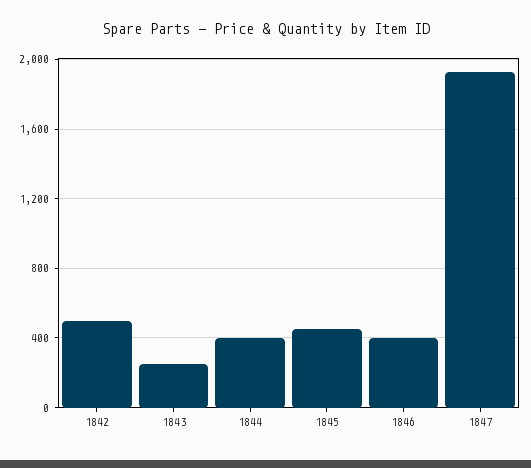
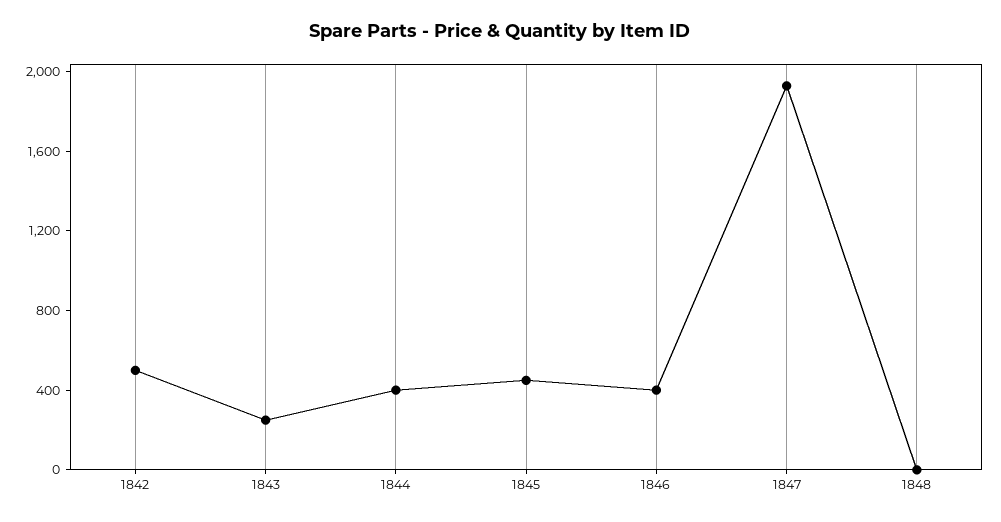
1848: none -> 0

